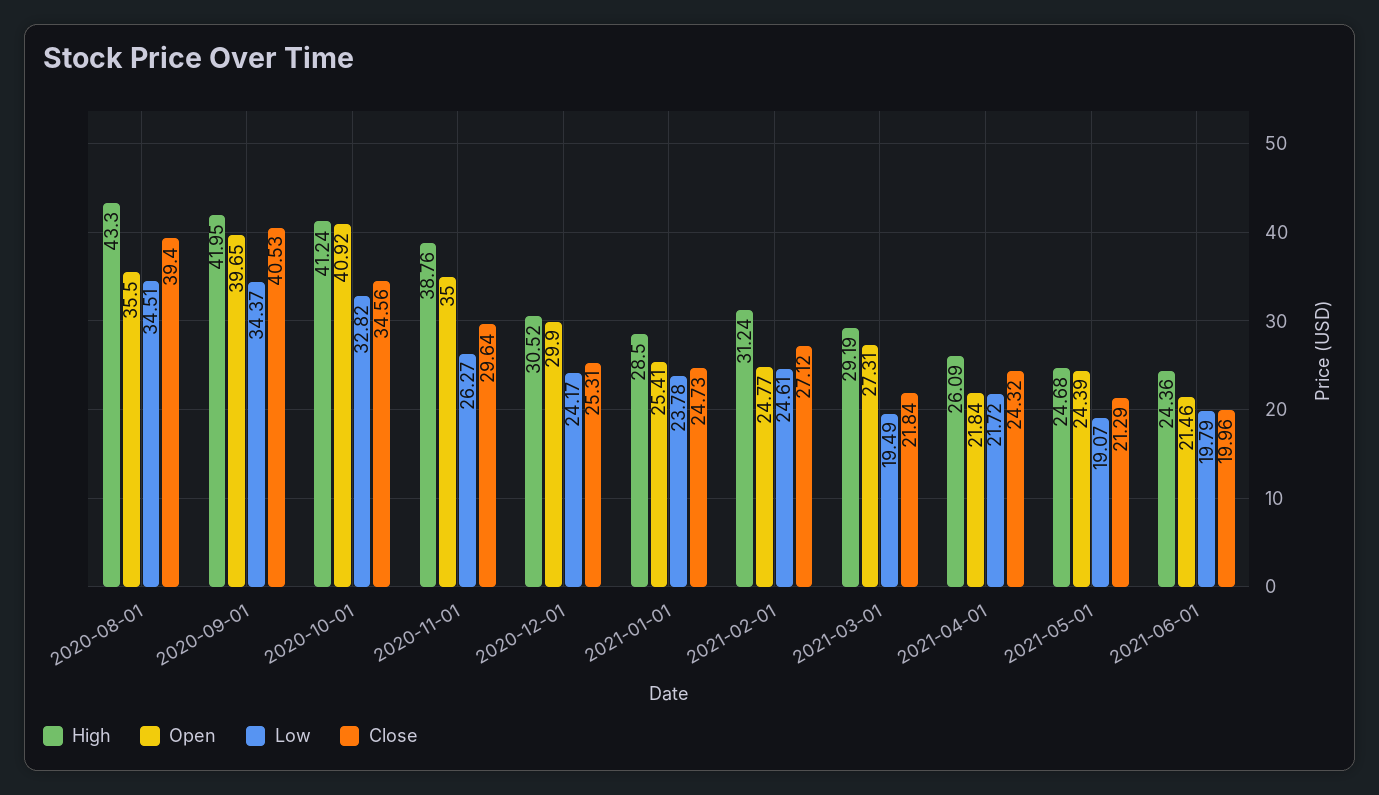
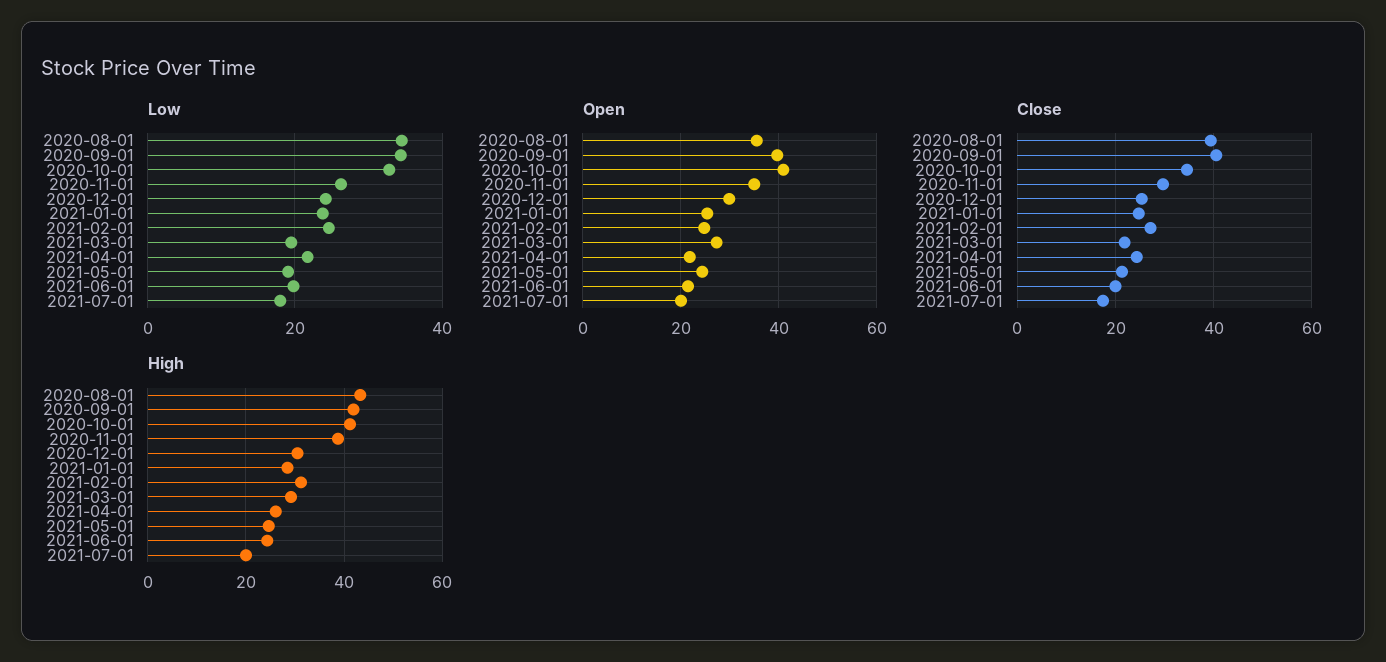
Low, 2021-07-01: none -> 18
Open, 2021-07-01: none -> 20
Close, 2021-07-01: none -> 18
High, 2021-07-01: none -> 20

